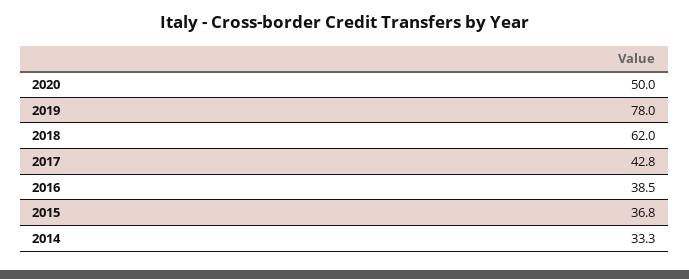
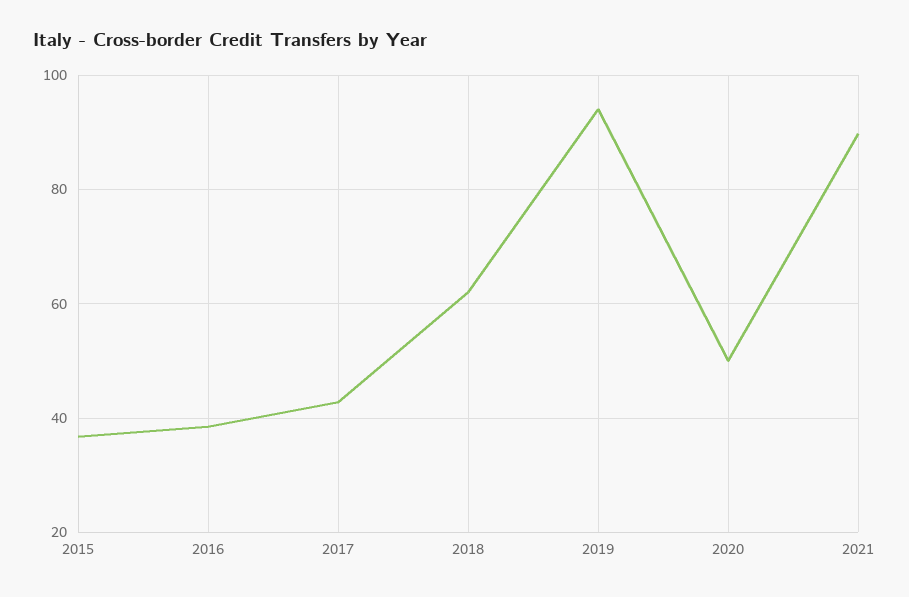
2019: 78 -> 94
2014: 33.3 -> none
2021: none -> 90

